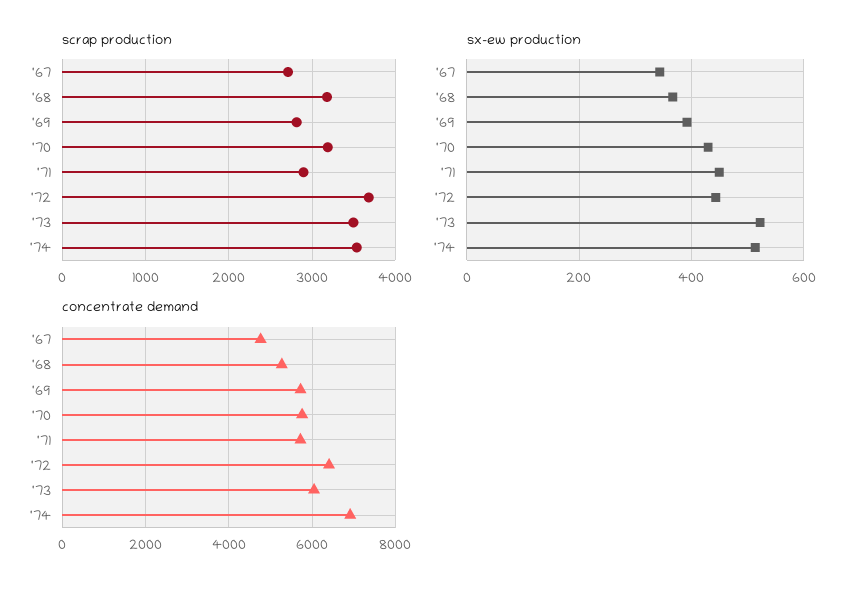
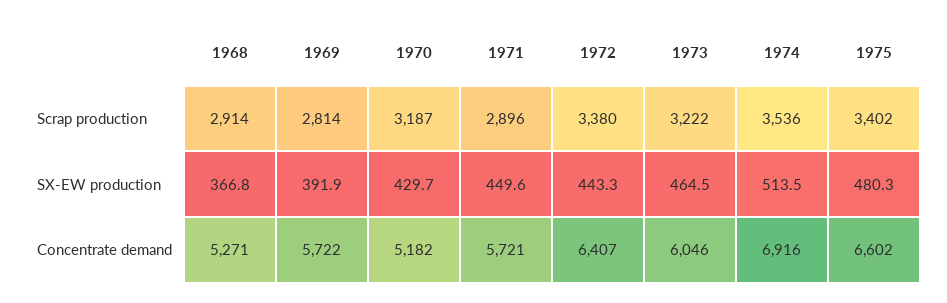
scrap production, '67: 2700 -> none
scrap production, '68: 3200 -> 2914
scrap production, '72: 3700 -> 3380
scrap production, '73: 3500 -> 3222
sx-ew production, '67: 340 -> none
sx-ew production, '73: 520 -> 464.5
concentrate demand, '67: 4800 -> none
concentrate demand, '70: 5800 -> 5182
scrap production, 1975: none -> 3402
sx-ew production, 1975: none -> 480.3
concentrate demand, 1975: none -> 6602

